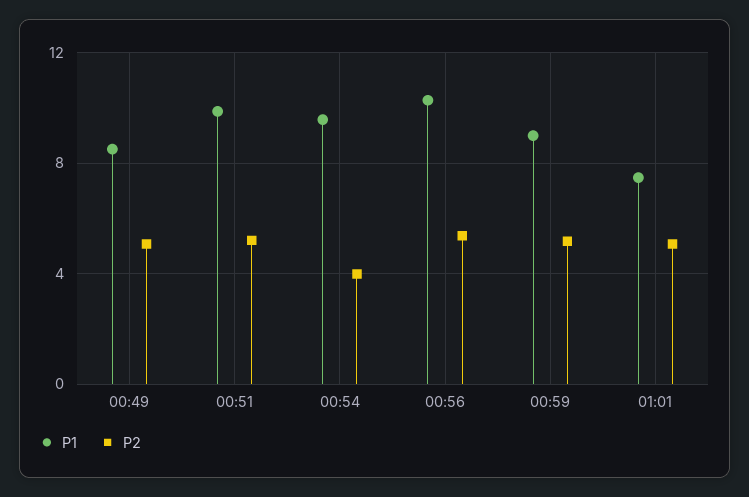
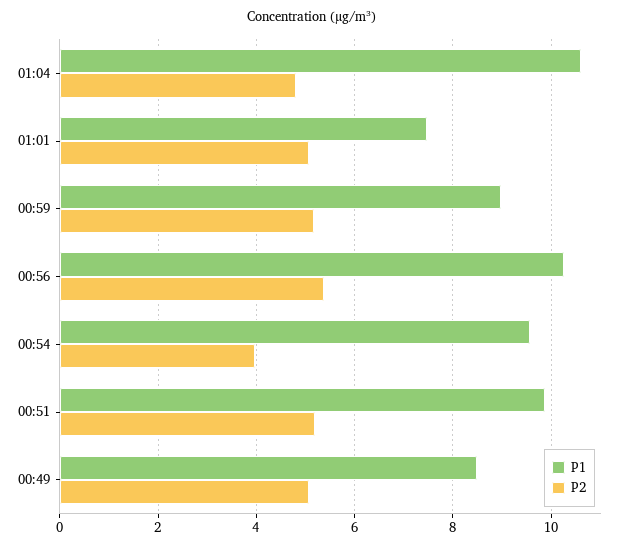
P1, 01:04: none -> 10.6
P2, 01:04: none -> 4.8

